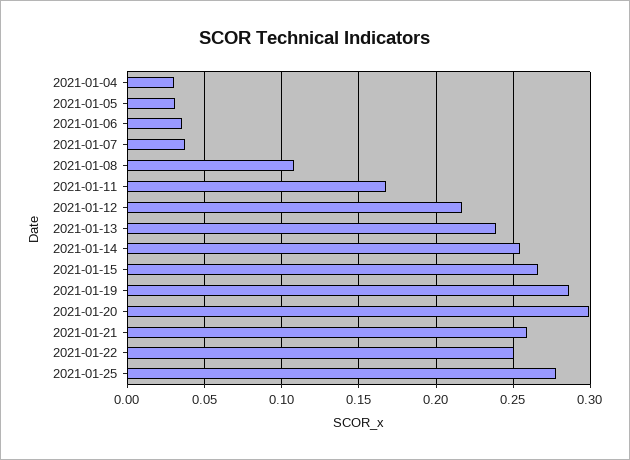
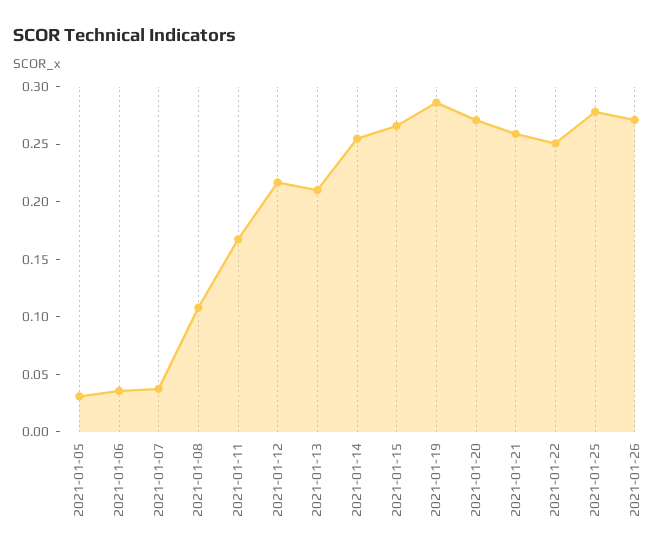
2021-01-04: 0.03 -> none
2021-01-13: 0.24 -> 0.21
2021-01-20: 0.3 -> 0.27
2021-01-26: none -> 0.27

